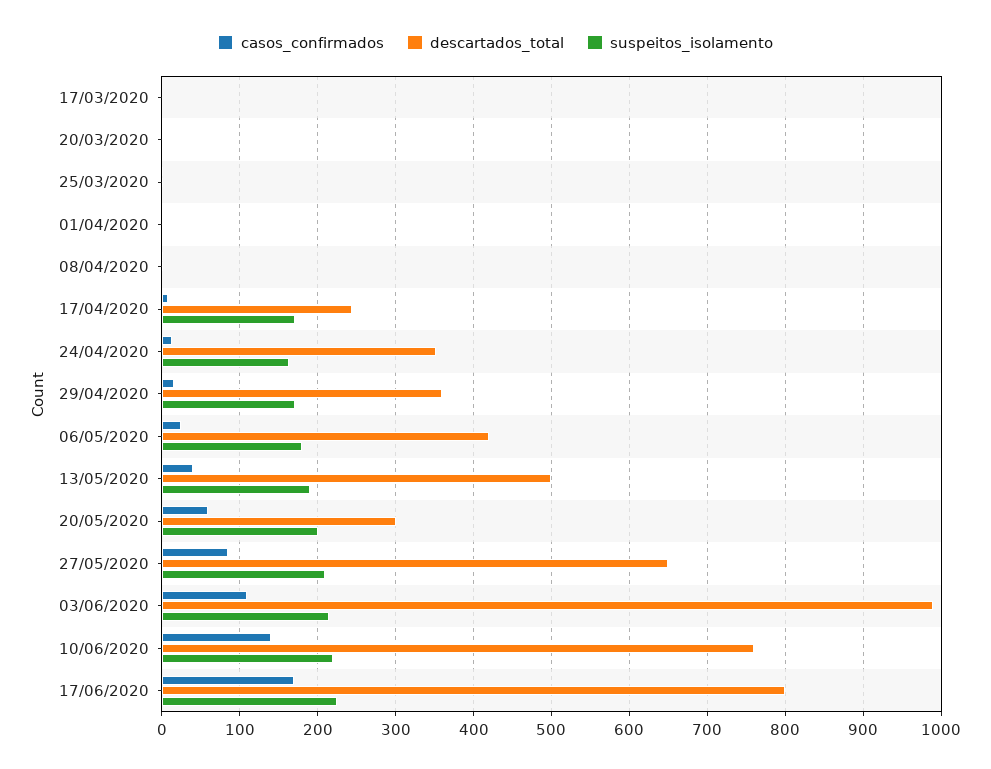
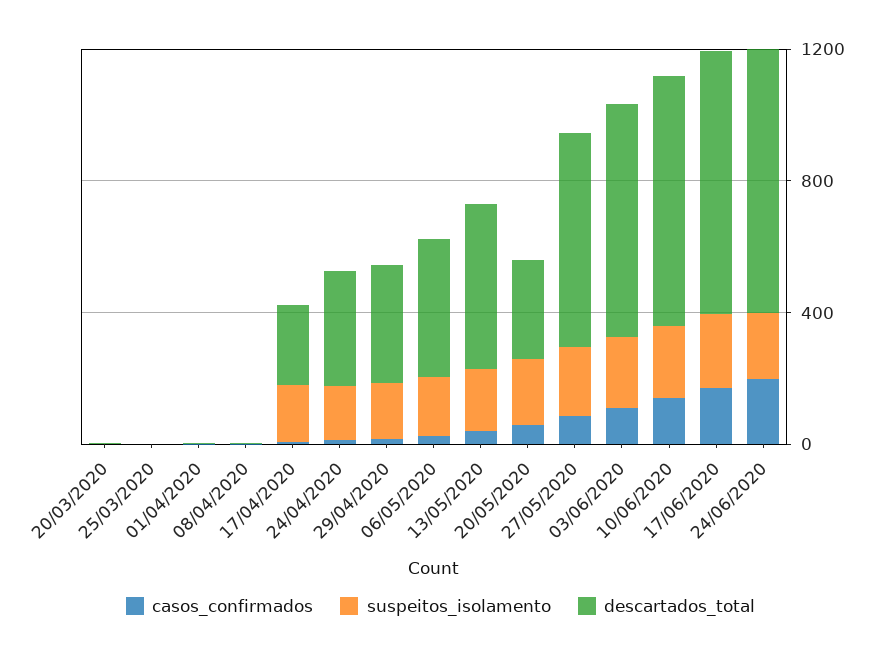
casos_confirmados, 17/03/2020: 0 -> none
descartados_total, 17/03/2020: 0 -> none
suspeitos_isolamento, 17/03/2020: 0 -> none
descartados_total, 03/06/2020: 990 -> 700
casos_confirmados, 24/06/2020: none -> 200
suspeitos_isolamento, 24/06/2020: none -> 200
descartados_total, 24/06/2020: none -> 800

